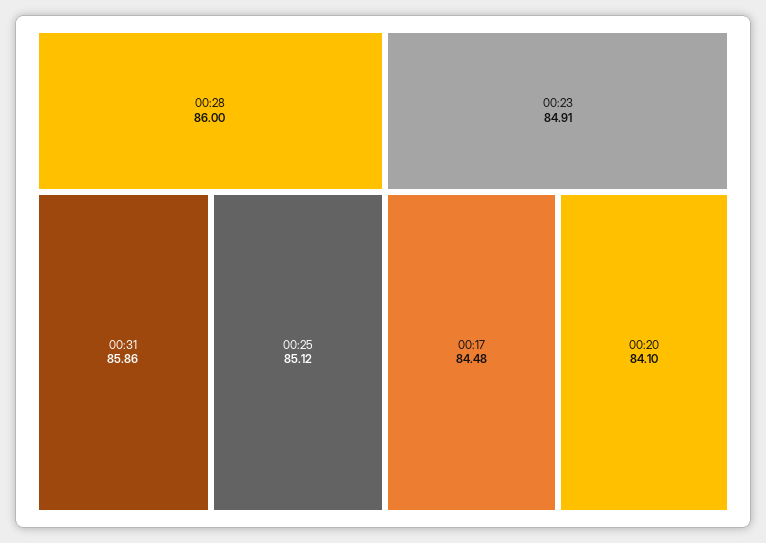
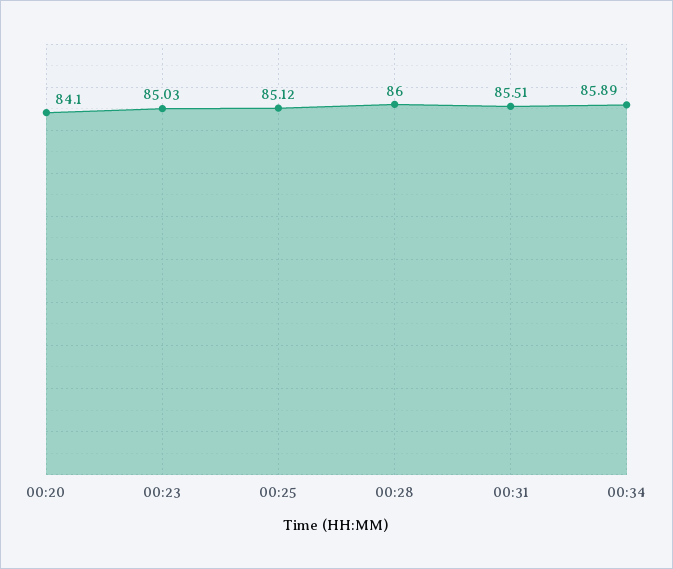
00:31: 85.86 -> 85.51
00:23: 84.91 -> 85.03
00:17: 84.48 -> none
00:34: none -> 85.89

